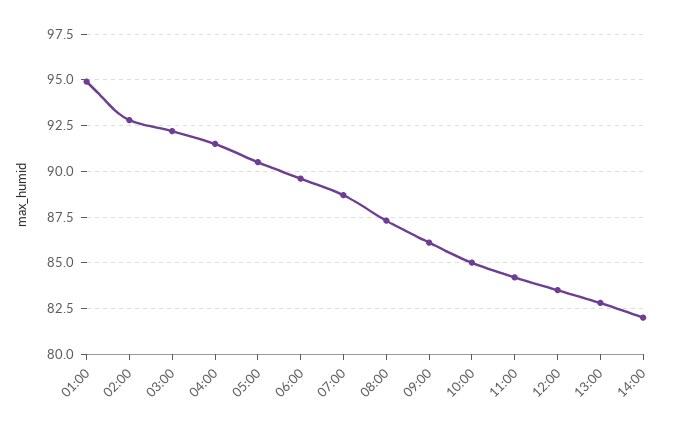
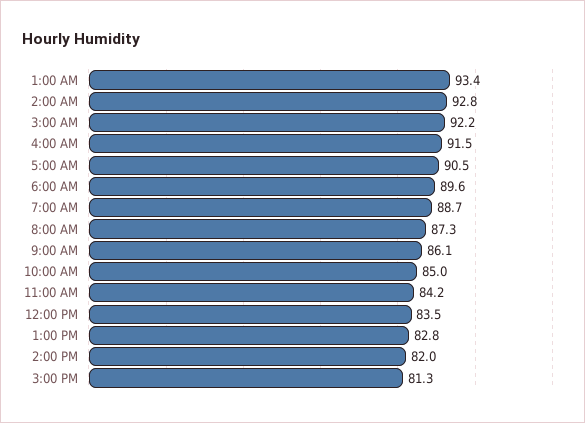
01:00: 95 -> 93.4
3:00 PM: none -> 81.3

